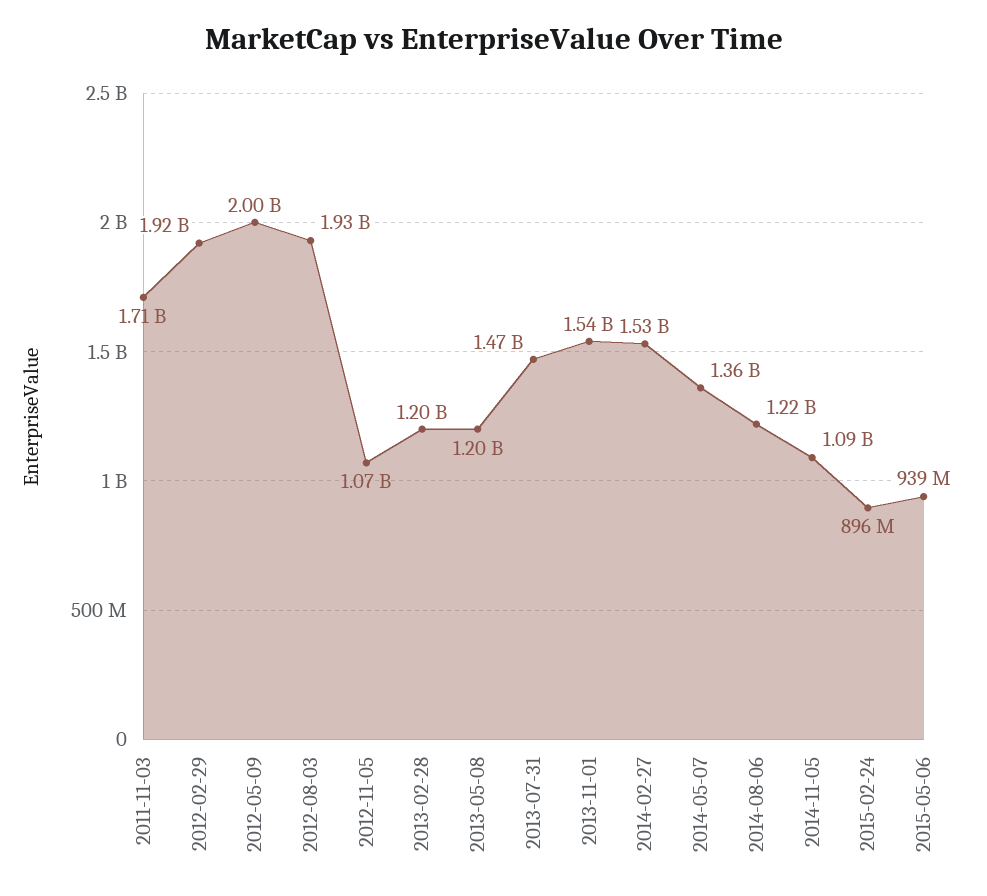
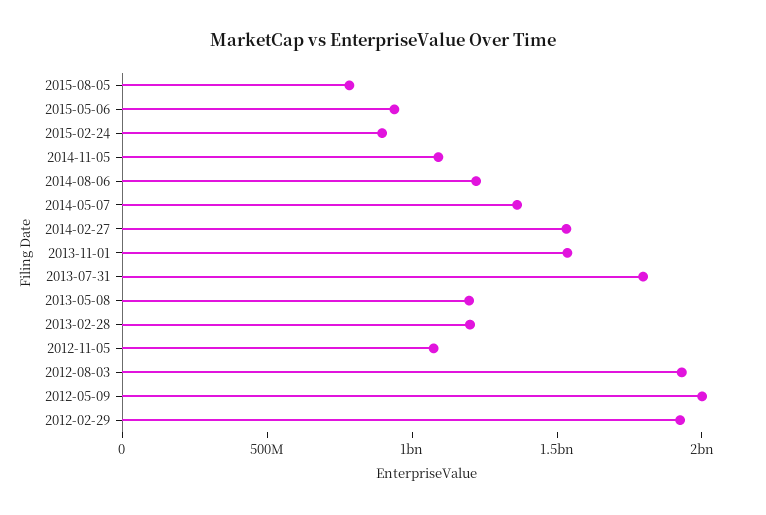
2011-11-03: 1710000000 -> none
2013-07-31: 1470000000 -> 1800000000
2015-08-05: none -> 800000000

